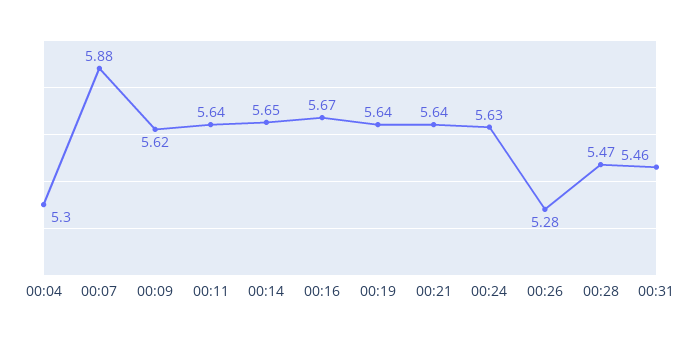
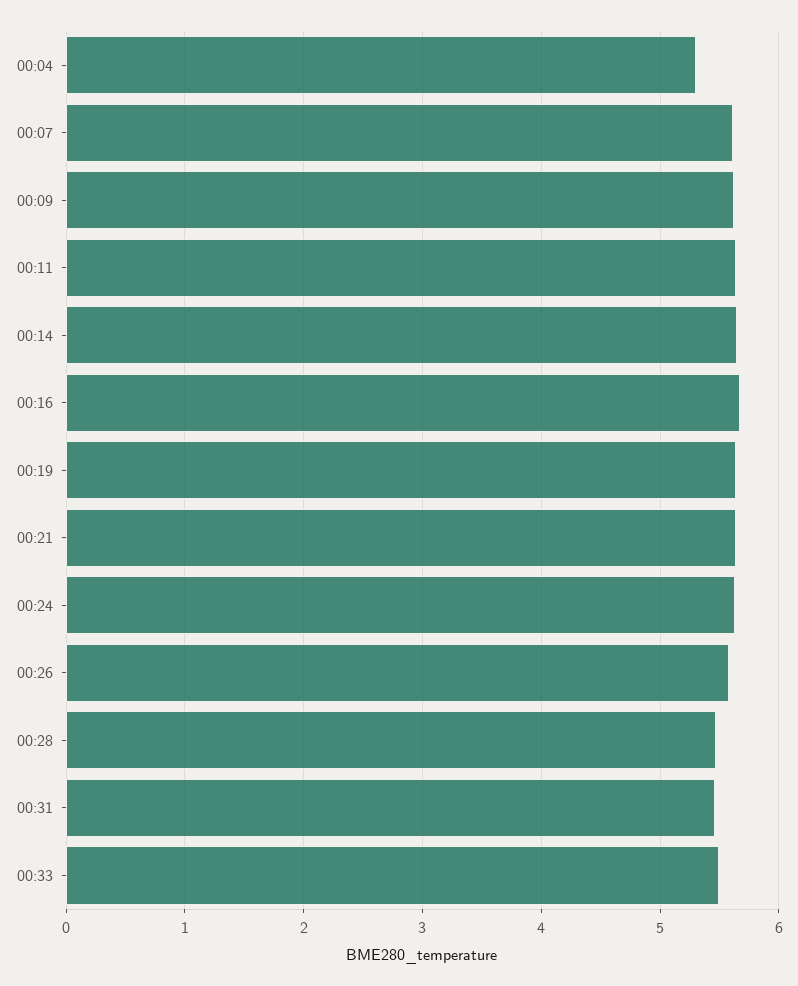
00:07: 5.88 -> 5.6
00:26: 5.28 -> 5.6
00:33: none -> 5.5

